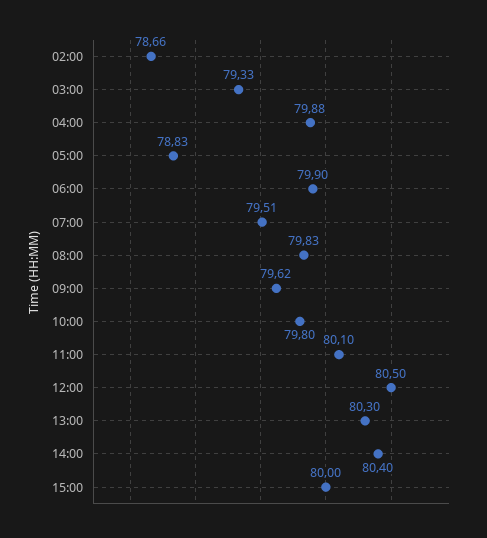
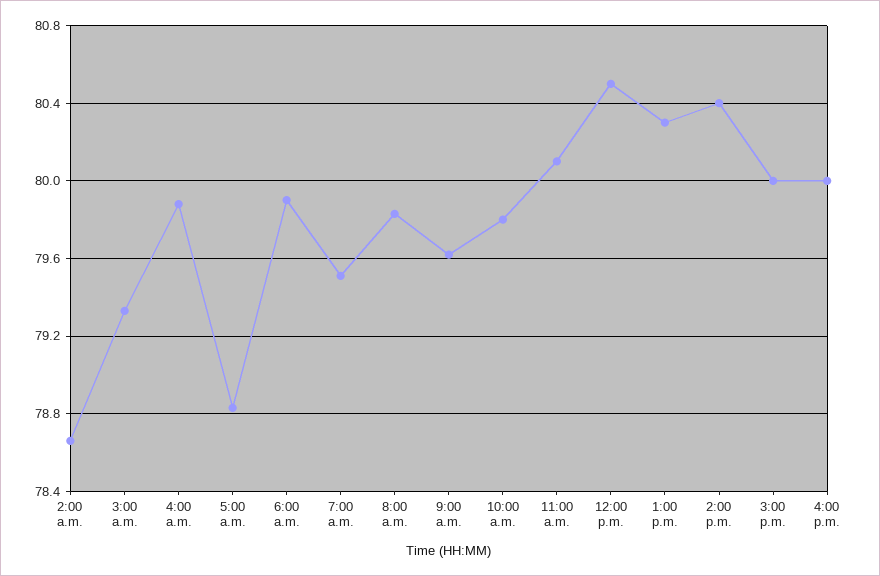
4:00 p.m.: none -> 80

